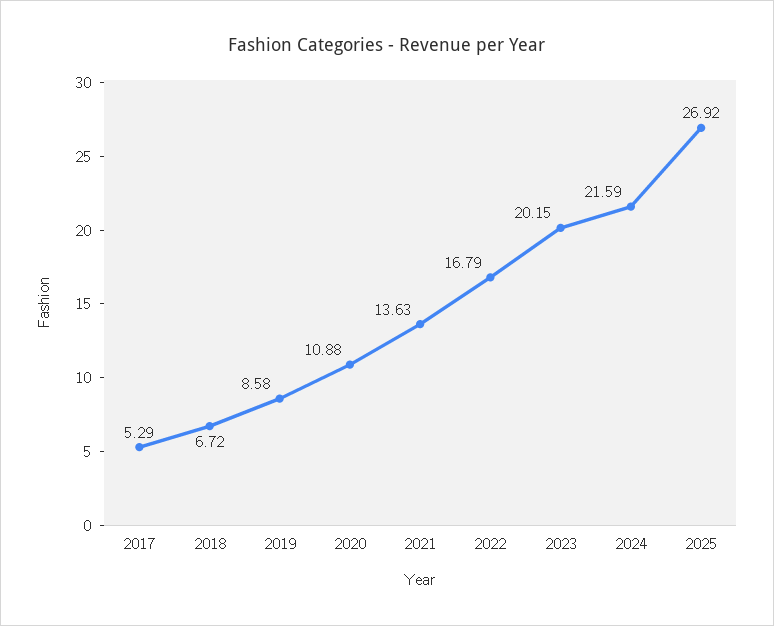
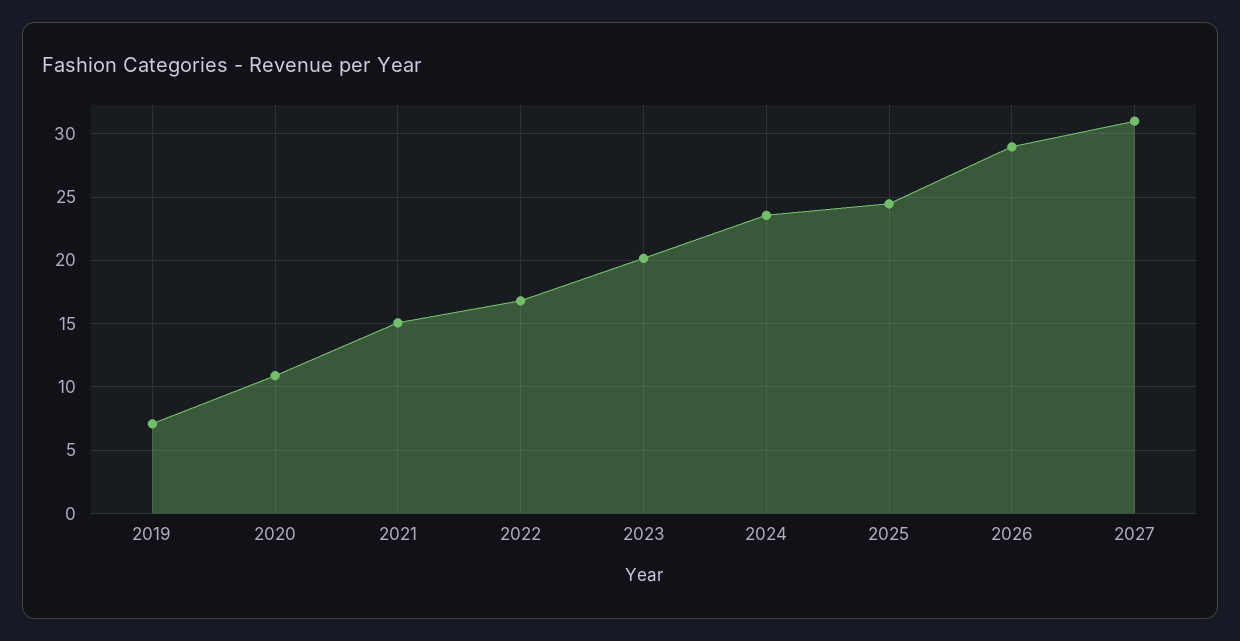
2017: 5.29 -> none
2018: 6.72 -> none
2019: 8.58 -> 7
2021: 13.63 -> 15
2024: 21.59 -> 23.5
2025: 26.92 -> 24.5
2026: none -> 29
2027: none -> 31

